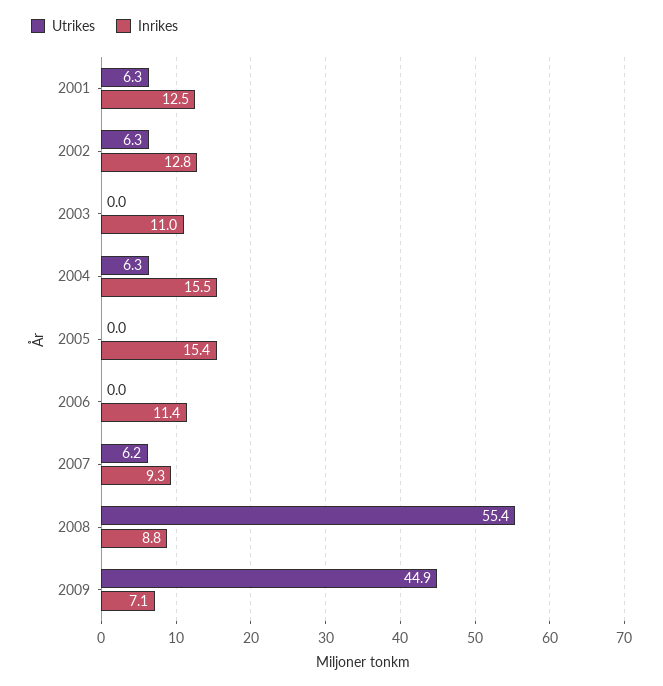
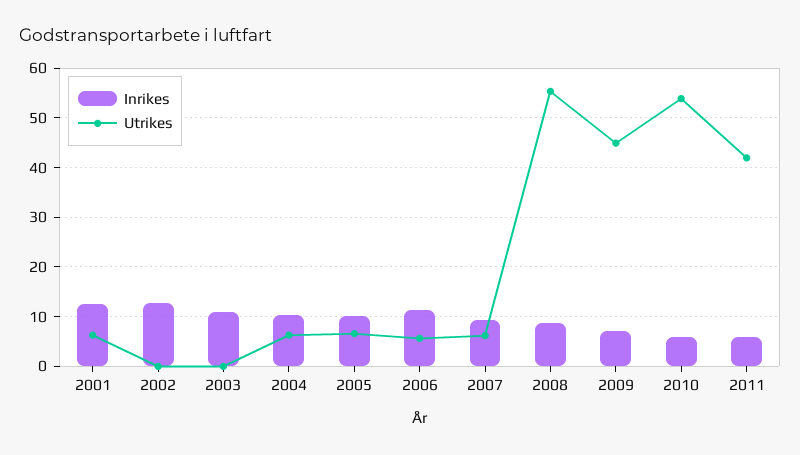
Utrikes, 2002: 6.3 -> 0
Inrikes, 2004: 15.5 -> 10
Utrikes, 2005: 0 -> 6
Inrikes, 2005: 15.4 -> 10
Utrikes, 2006: 0 -> 6
Inrikes, 2010: none -> 6
Utrikes, 2010: none -> 54
Inrikes, 2011: none -> 6
Utrikes, 2011: none -> 42

